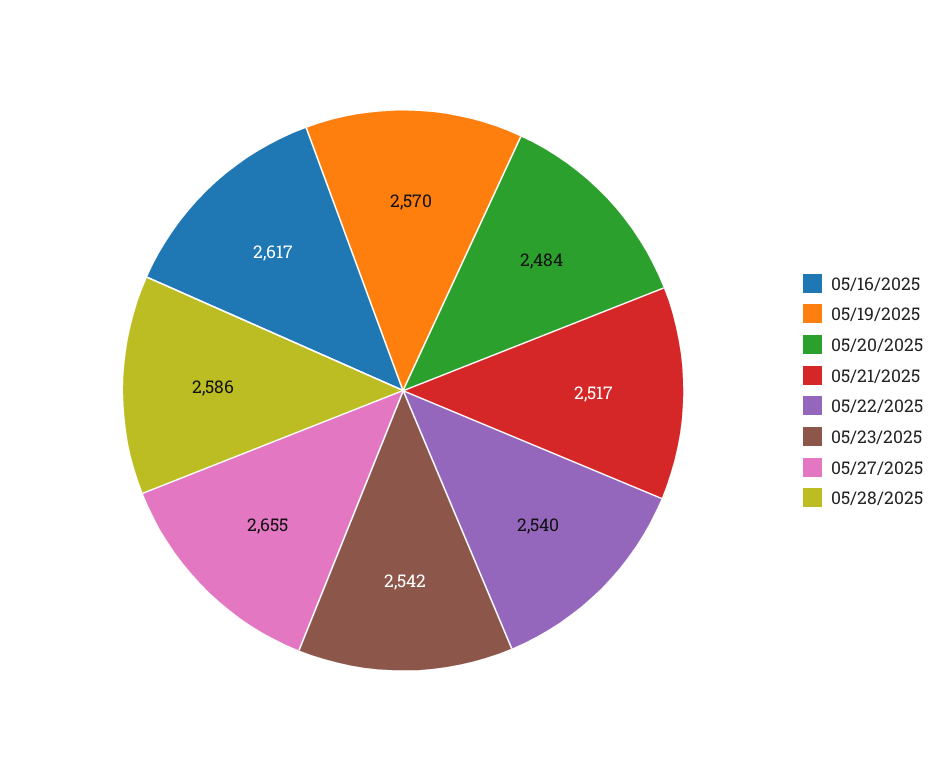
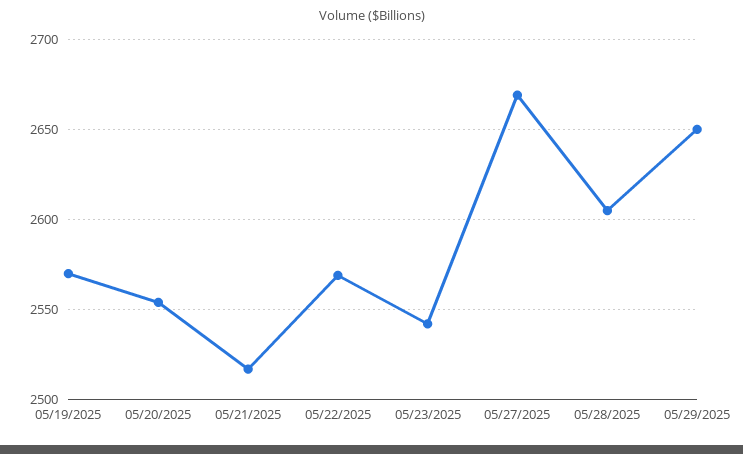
05/16/2025: 2617 -> none
05/20/2025: 2484 -> 2555
05/22/2025: 2540 -> 2570
05/27/2025: 2655 -> 2670
05/28/2025: 2586 -> 2605
05/29/2025: none -> 2650

